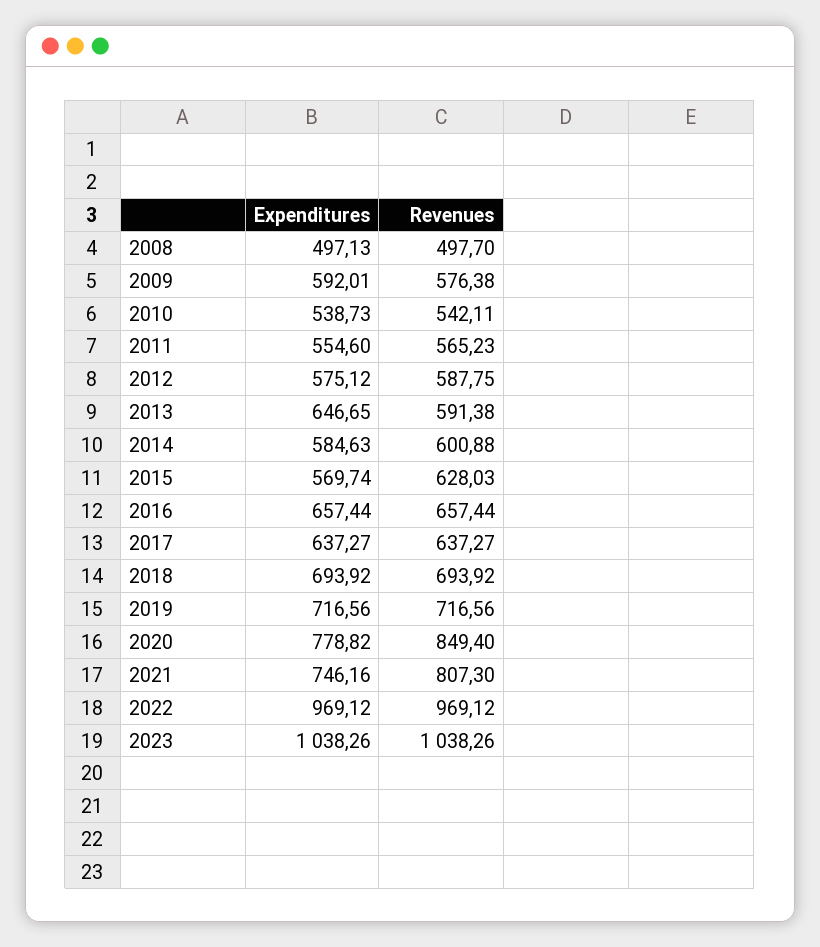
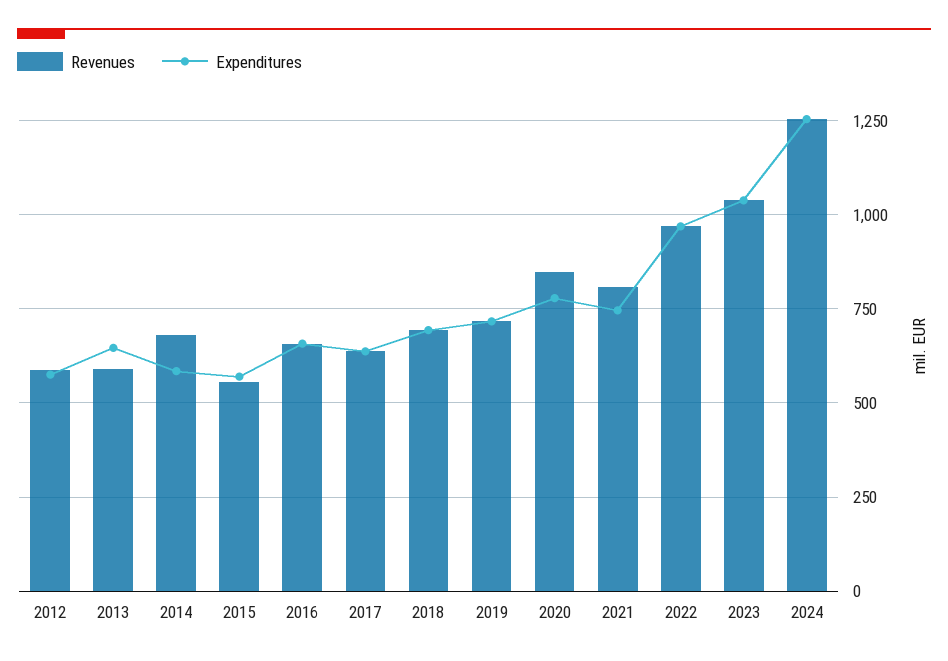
Expenditures, 2008: 497.13 -> none
Revenues, 2008: 497.7 -> none
Expenditures, 2009: 592.01 -> none
Revenues, 2009: 576.38 -> none
Expenditures, 2010: 538.73 -> none
Revenues, 2010: 542.11 -> none
Expenditures, 2011: 554.6 -> none
Revenues, 2011: 565.23 -> none
Revenues, 2014: 600.88 -> 675
Revenues, 2015: 628.03 -> 550
Revenues, 2024: none -> 1250
Expenditures, 2024: none -> 1250

